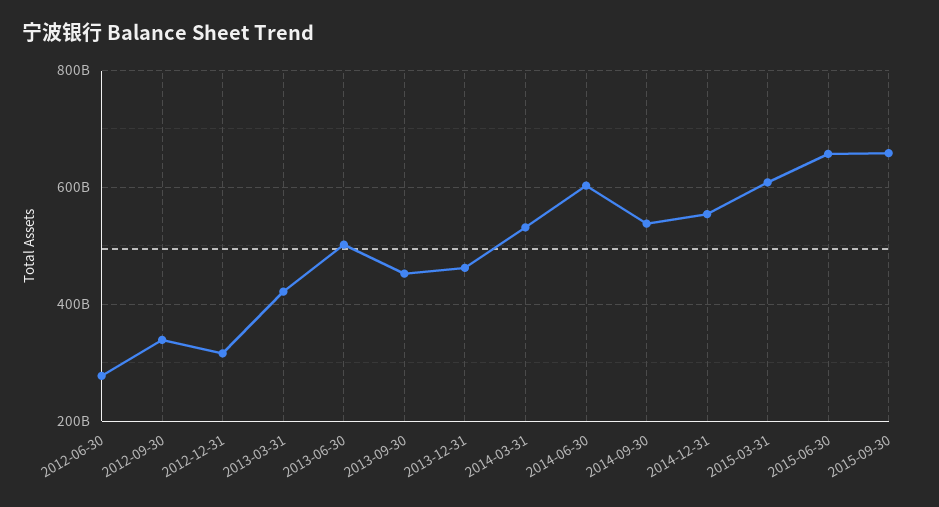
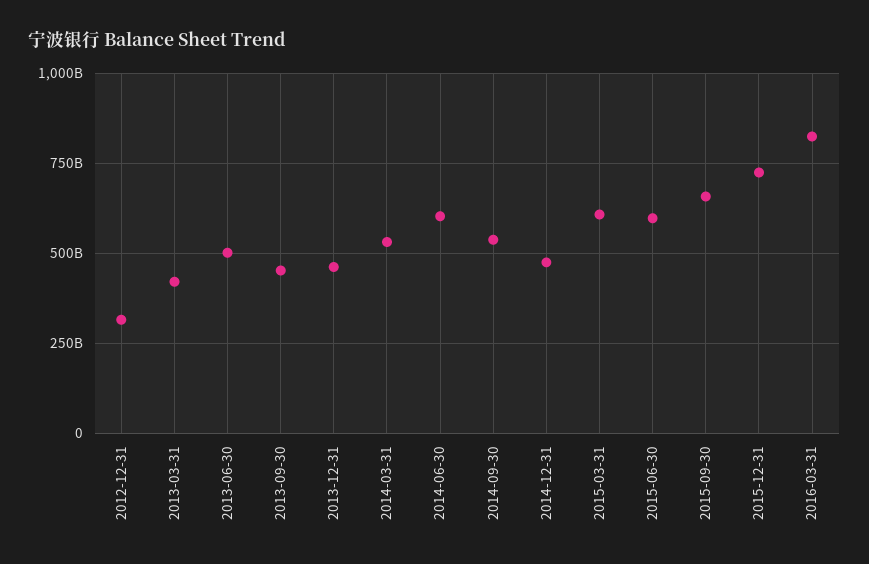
2012-06-30: 280000000000 -> none
2012-09-30: 340000000000 -> none
2014-12-31: 560000000000 -> 475000000000
2015-06-30: 660000000000 -> 600000000000
2015-12-31: none -> 725000000000
2016-03-31: none -> 825000000000

